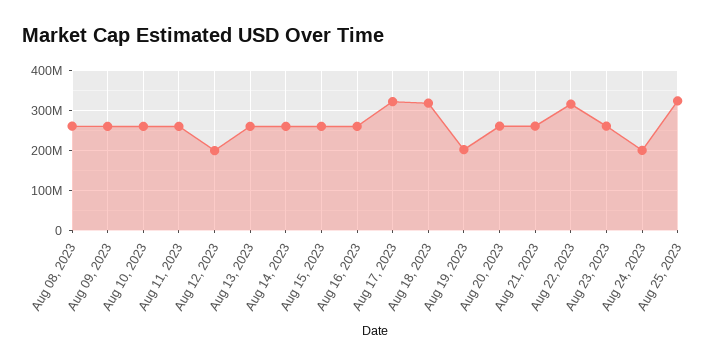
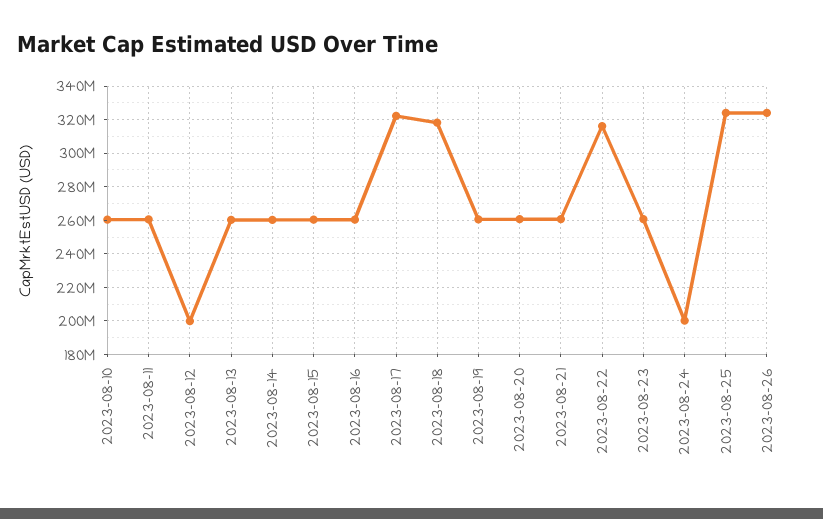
Aug 08, 2023: 260000000 -> none
Aug 09, 2023: 260000000 -> none
Aug 19, 2023: 200000000 -> 260000000
2023-08-26: none -> 325000000

